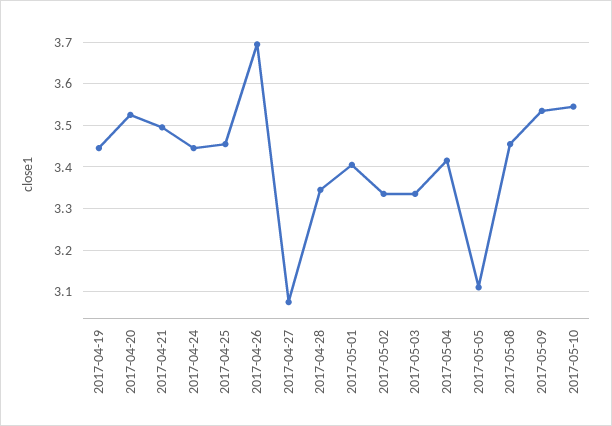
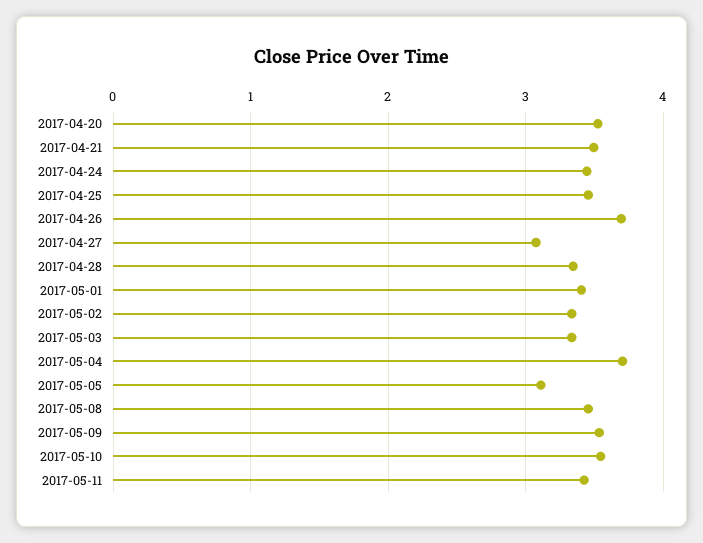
2017-04-19: 3.44 -> none
2017-05-04: 3.42 -> 3.7
2017-05-11: none -> 3.4

